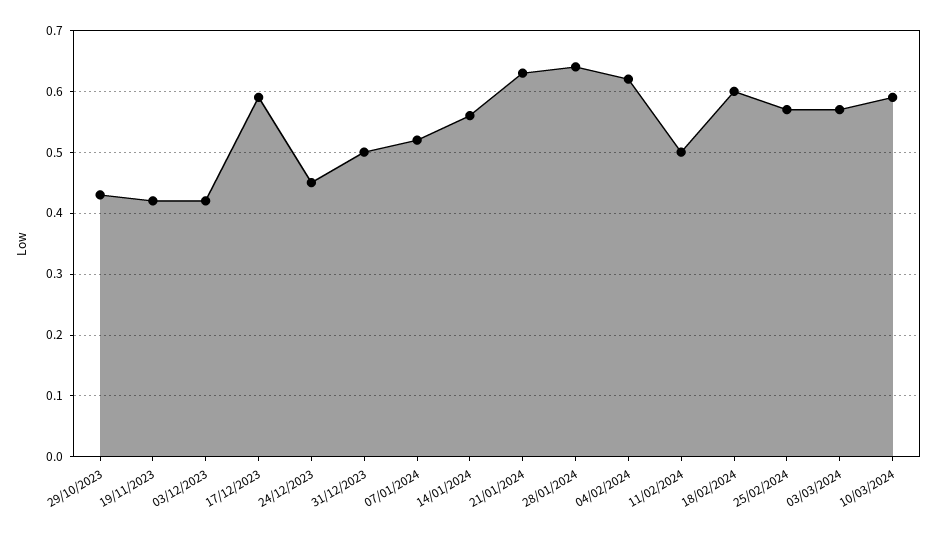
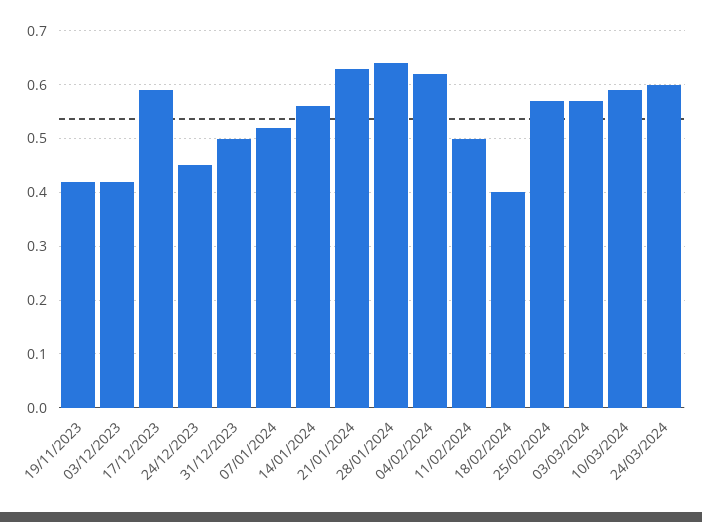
29/10/2023: 0.43 -> none
18/02/2024: 0.6 -> 0.4
24/03/2024: none -> 0.6

